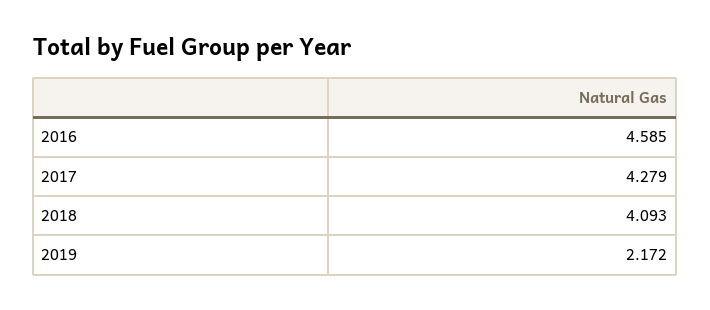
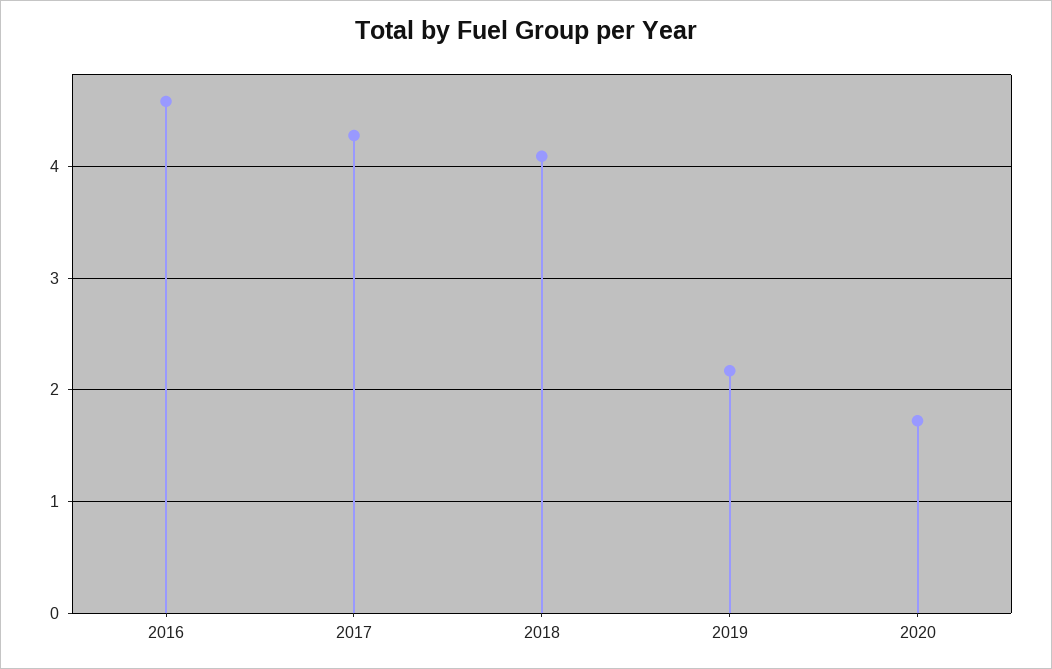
2020: none -> 1.7

